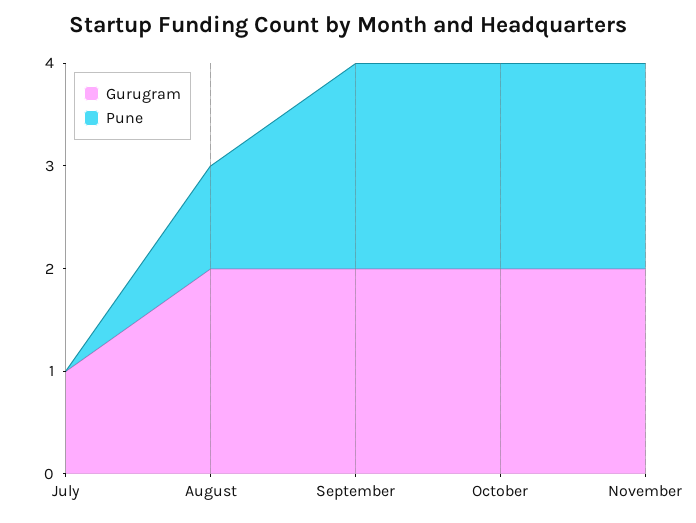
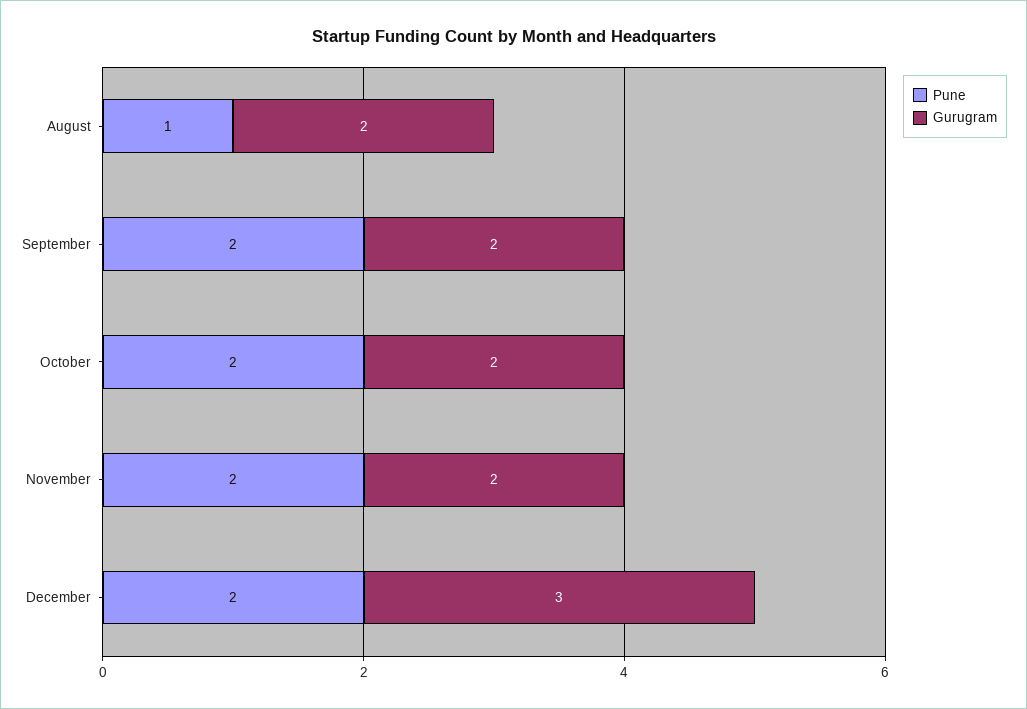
Gurugram, July: 1 -> none
Pune, July: 0 -> none
Pune, December: none -> 2
Gurugram, December: none -> 3

